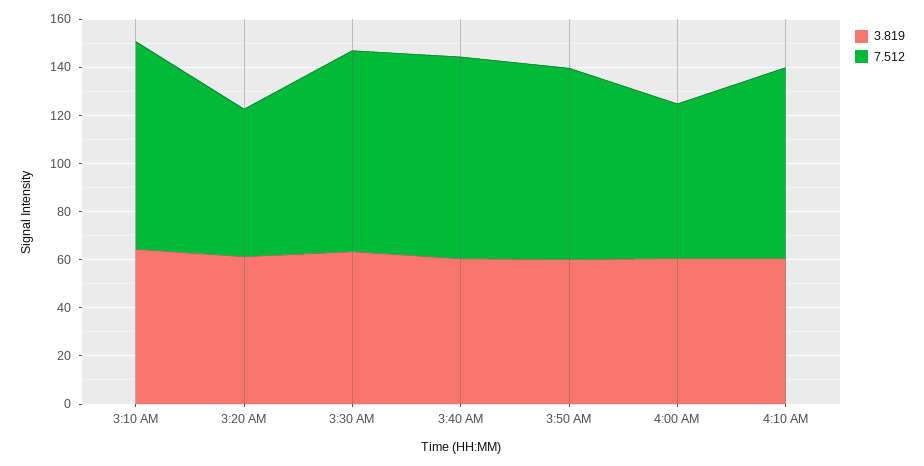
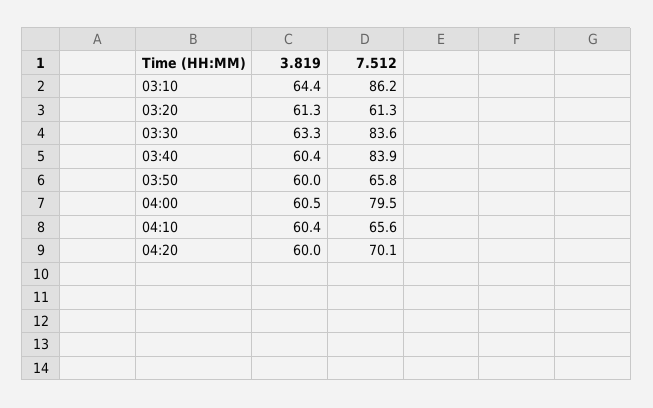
7.512, 3:50 AM: 80 -> 65.8
7.512, 4:00 AM: 65 -> 79.5
7.512, 4:10 AM: 80 -> 65.6
3.819, 04:20: none -> 60
7.512, 04:20: none -> 70.1

